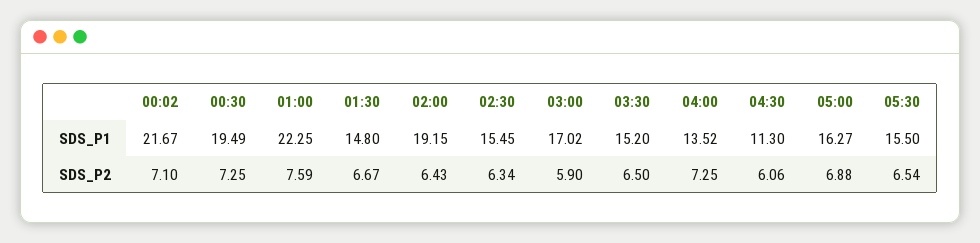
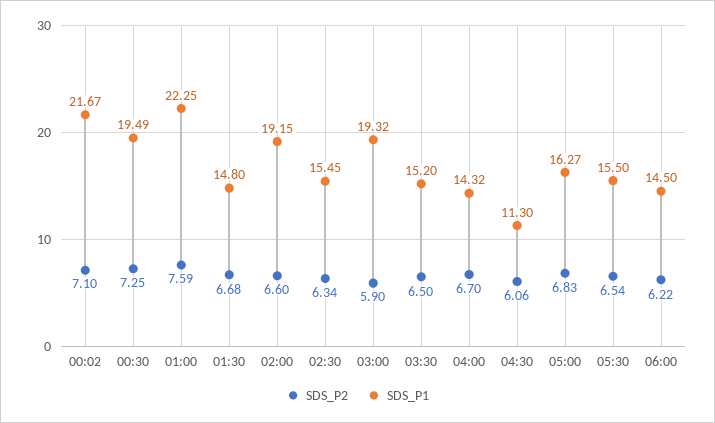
SDS_P1, 03:00: 17.02 -> 19.32
SDS_P1, 04:00: 13.52 -> 14.32
SDS_P2, 01:30: 6.67 -> 6.68
SDS_P2, 02:00: 6.43 -> 6.6
SDS_P2, 04:00: 7.25 -> 6.7
SDS_P2, 05:00: 6.88 -> 6.83
SDS_P2, 06:00: none -> 6.22
SDS_P1, 06:00: none -> 14.5

